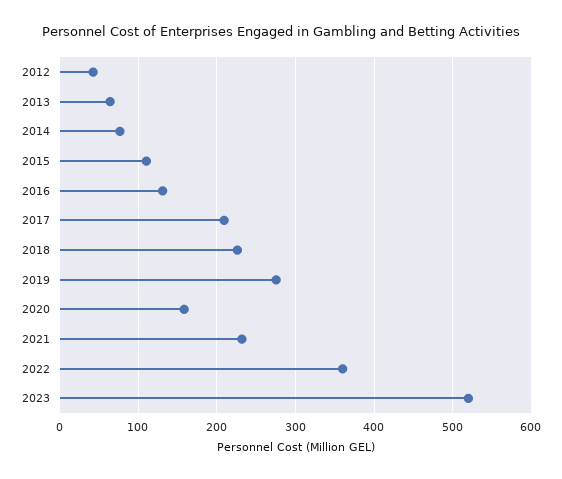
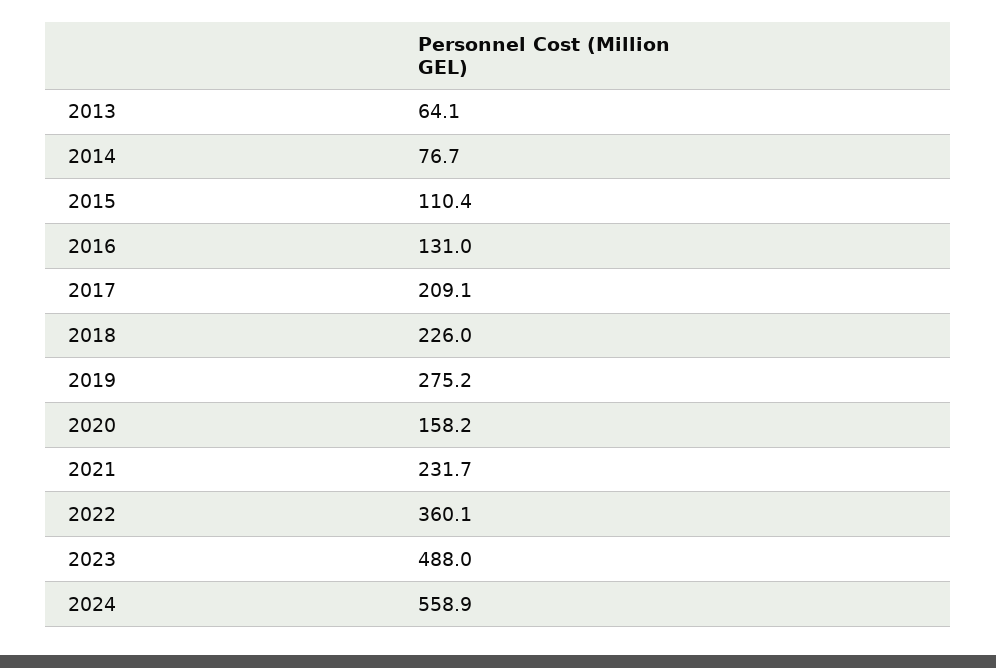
2012: 40 -> none
2023: 520 -> 488
2024: none -> 558.9

